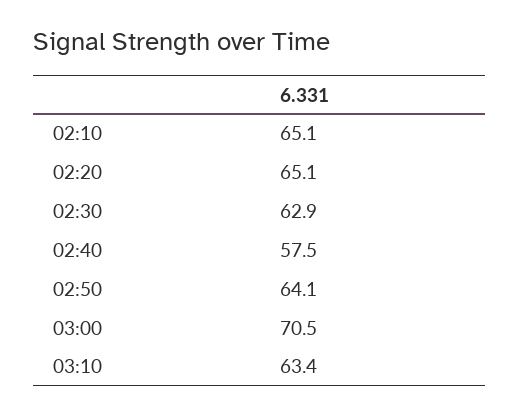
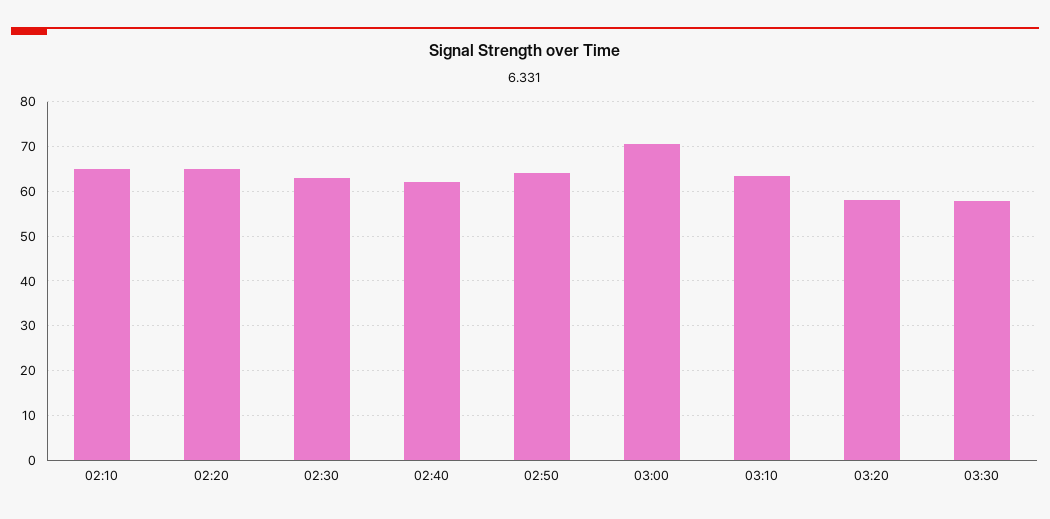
02:40: 57.5 -> 62
03:20: none -> 58
03:30: none -> 58

